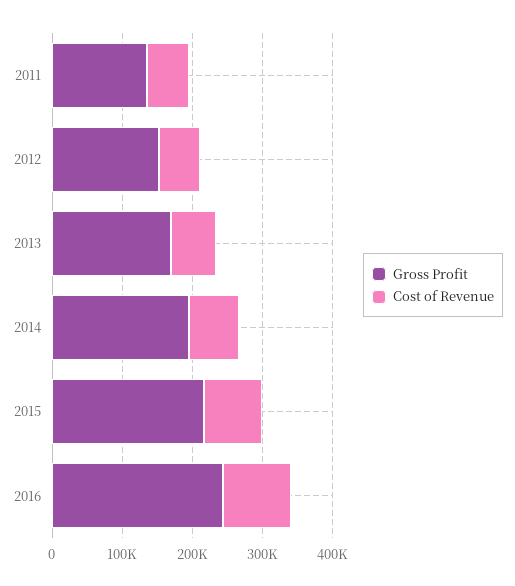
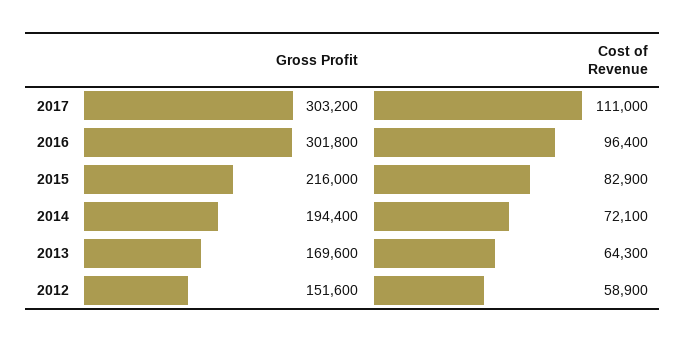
Gross Profit, 2011: 140000 -> none
Cost of Revenue, 2011: 60000 -> none
Gross Profit, 2016: 240000 -> 301800
Gross Profit, 2017: none -> 303200
Cost of Revenue, 2017: none -> 111000

